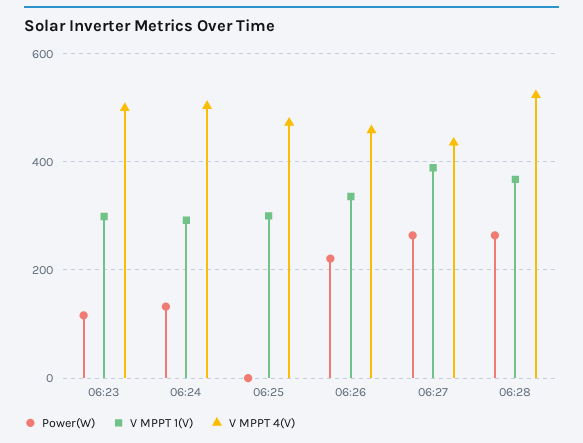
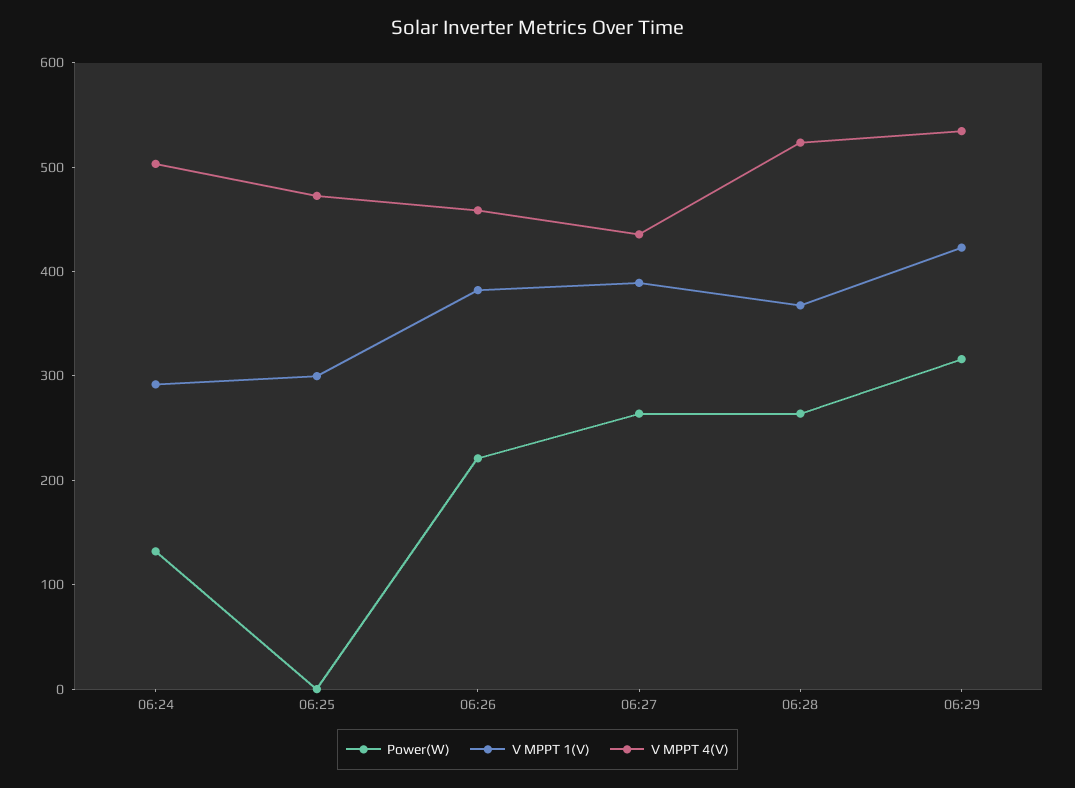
Power(W), 06:23: 120 -> none
V MPPT 1(V), 06:23: 300 -> none
V MPPT 4(V), 06:23: 500 -> none
V MPPT 1(V), 06:26: 340 -> 380
Power(W), 06:29: none -> 320
V MPPT 1(V), 06:29: none -> 420
V MPPT 4(V), 06:29: none -> 540

